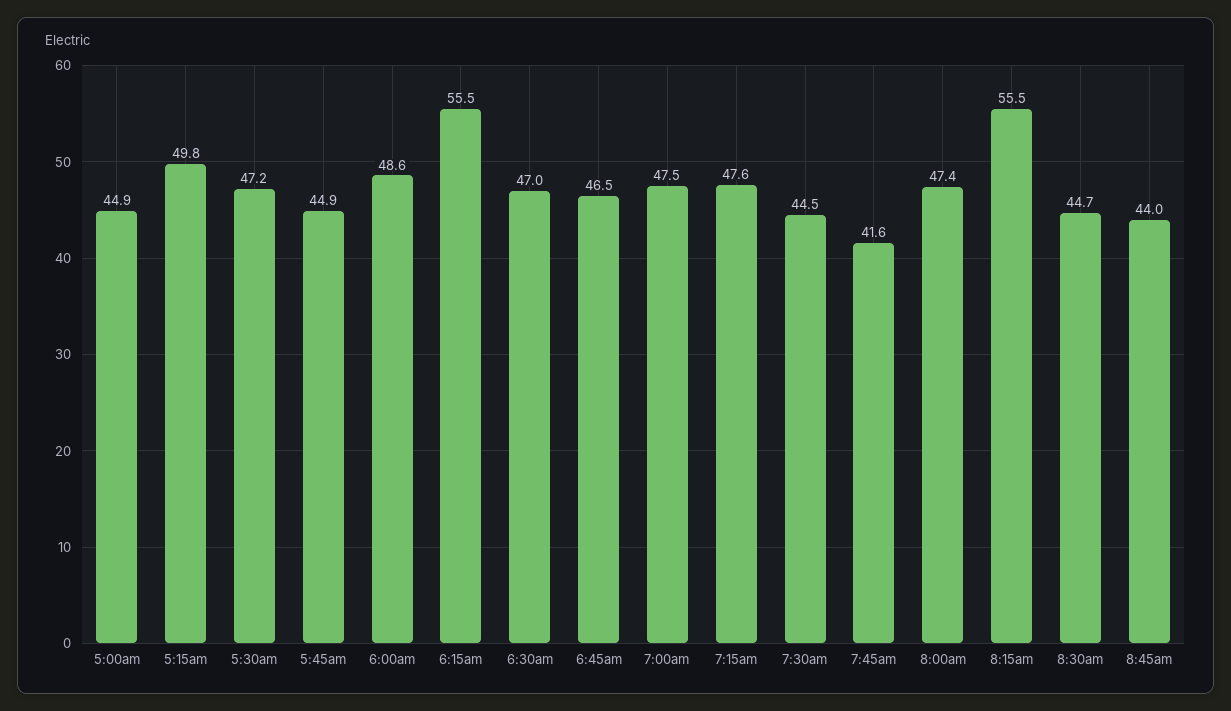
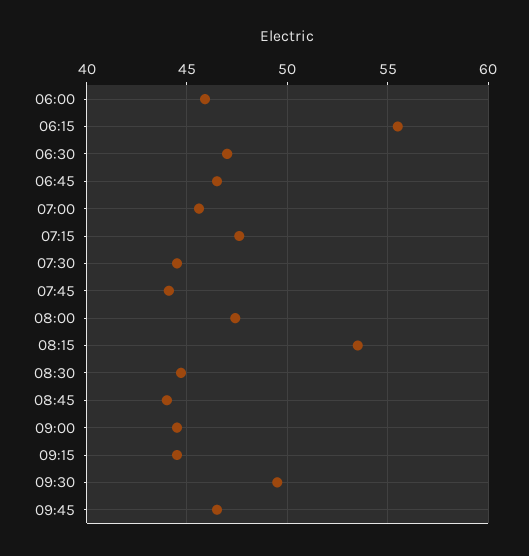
5:00am: 44.9 -> none
5:15am: 49.8 -> none
5:30am: 47.2 -> none
5:45am: 44.9 -> none
6:00am: 48.6 -> 46
7:00am: 47.5 -> 45.5
7:45am: 41.6 -> 44
8:15am: 55.5 -> 53.5
09:00: none -> 44.5
09:15: none -> 44.5
09:30: none -> 49.5
09:45: none -> 46.5

